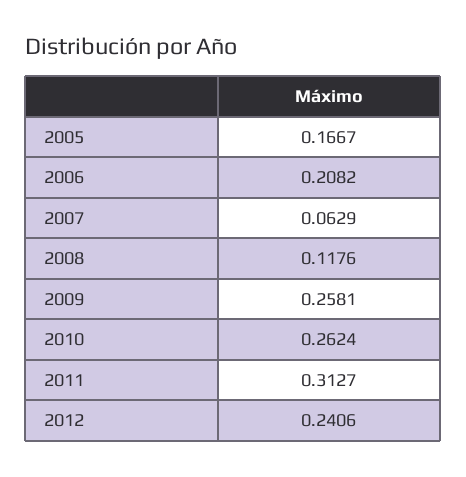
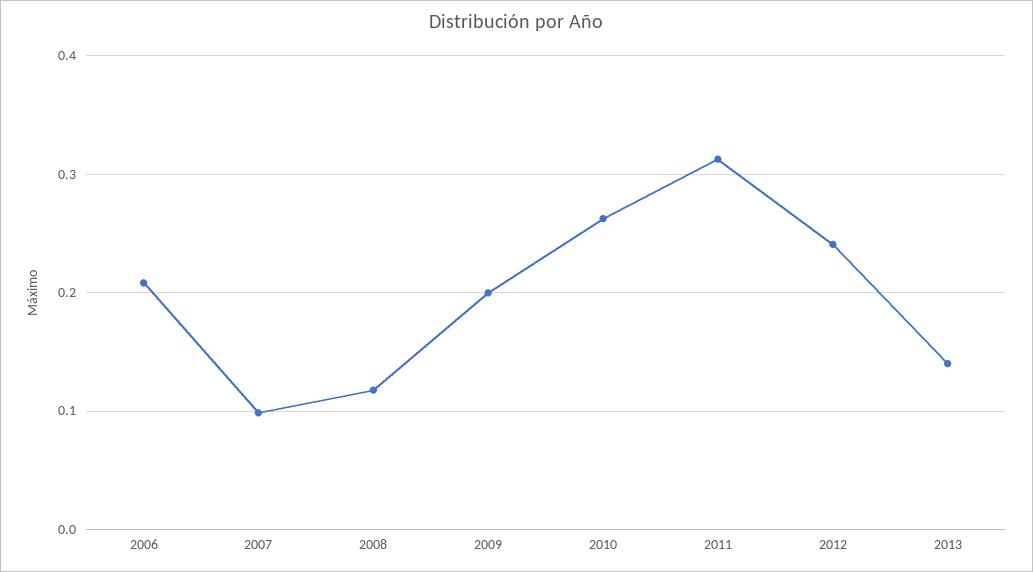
2005: 0.1667 -> none
2007: 0.0629 -> 0.1
2009: 0.2581 -> 0.2
2013: none -> 0.14

